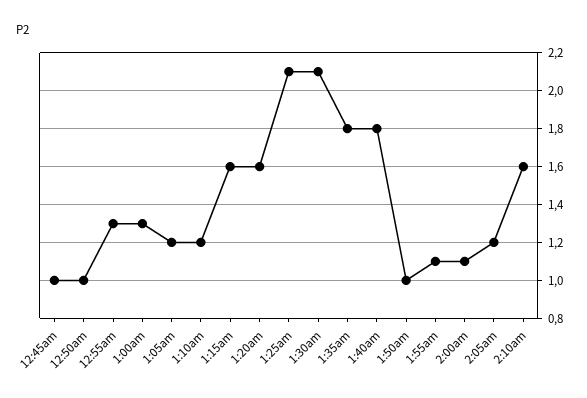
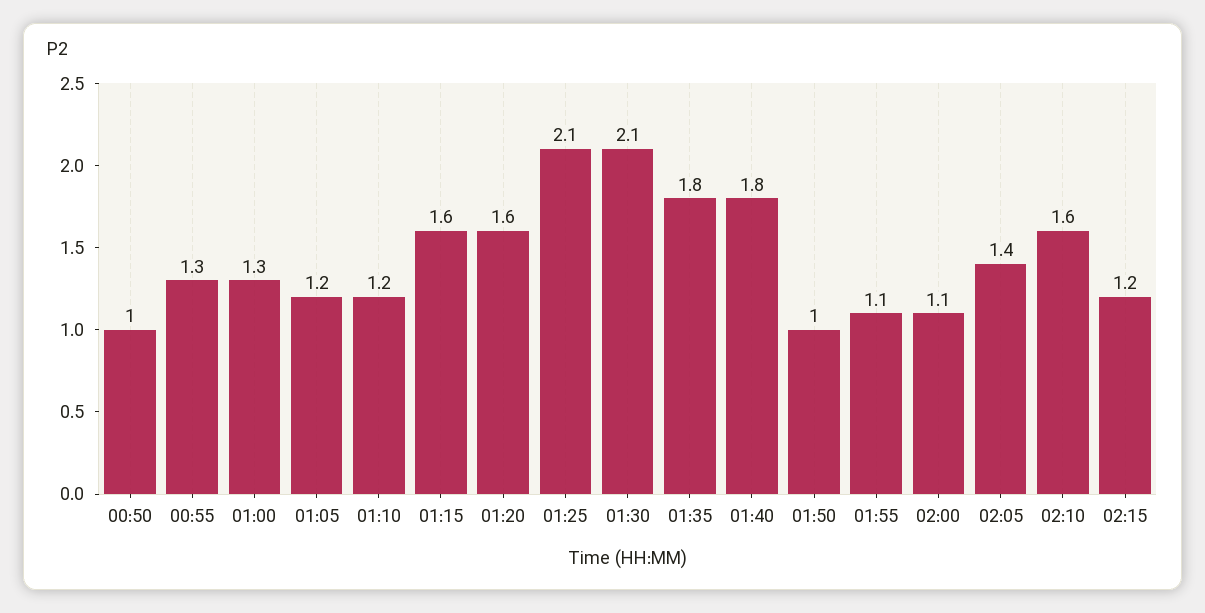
12:45am: 1 -> none
2:05am: 1.2 -> 1.4
02:15: none -> 1.2

